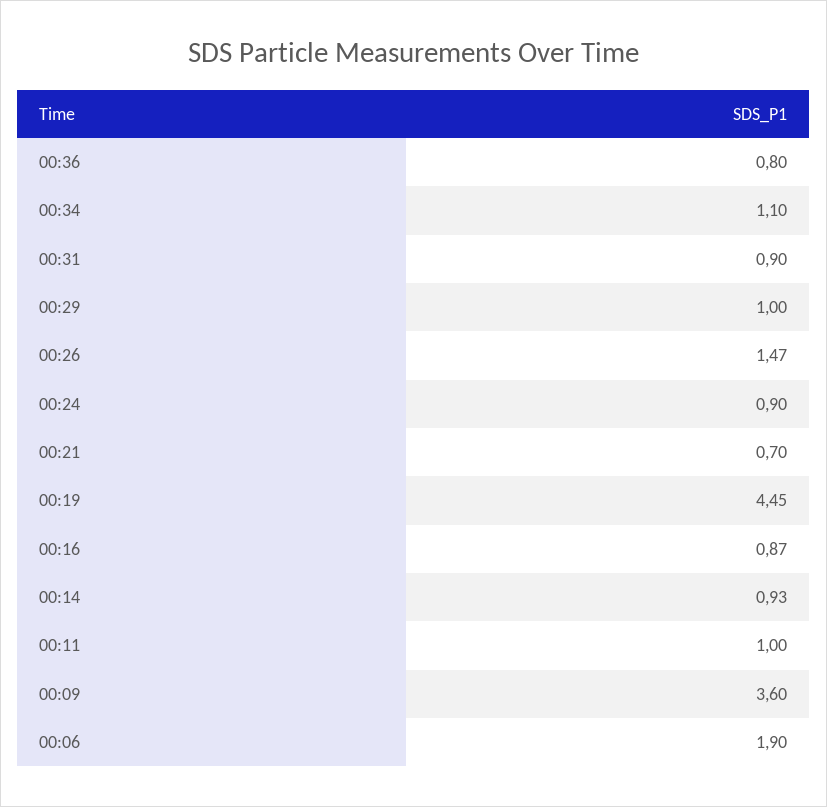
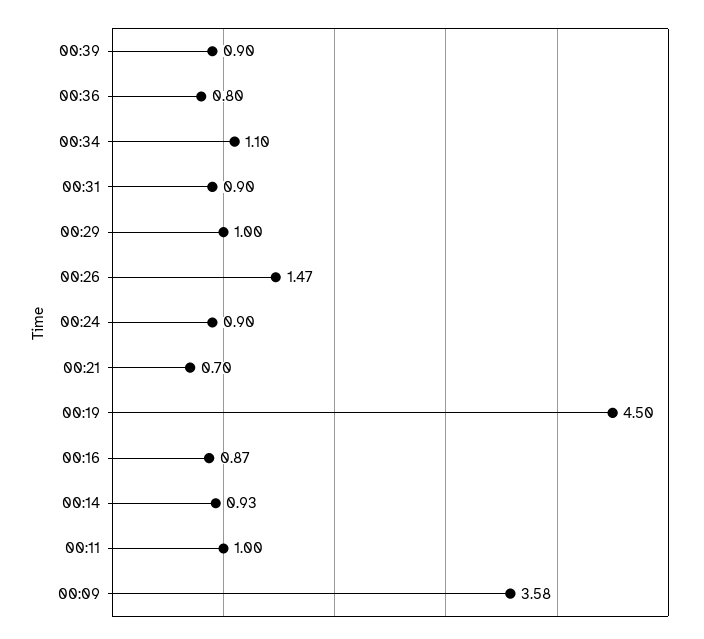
00:19: 4.45 -> 4.5
00:09: 3.6 -> 3.58
00:06: 1.9 -> none
00:39: none -> 0.9

